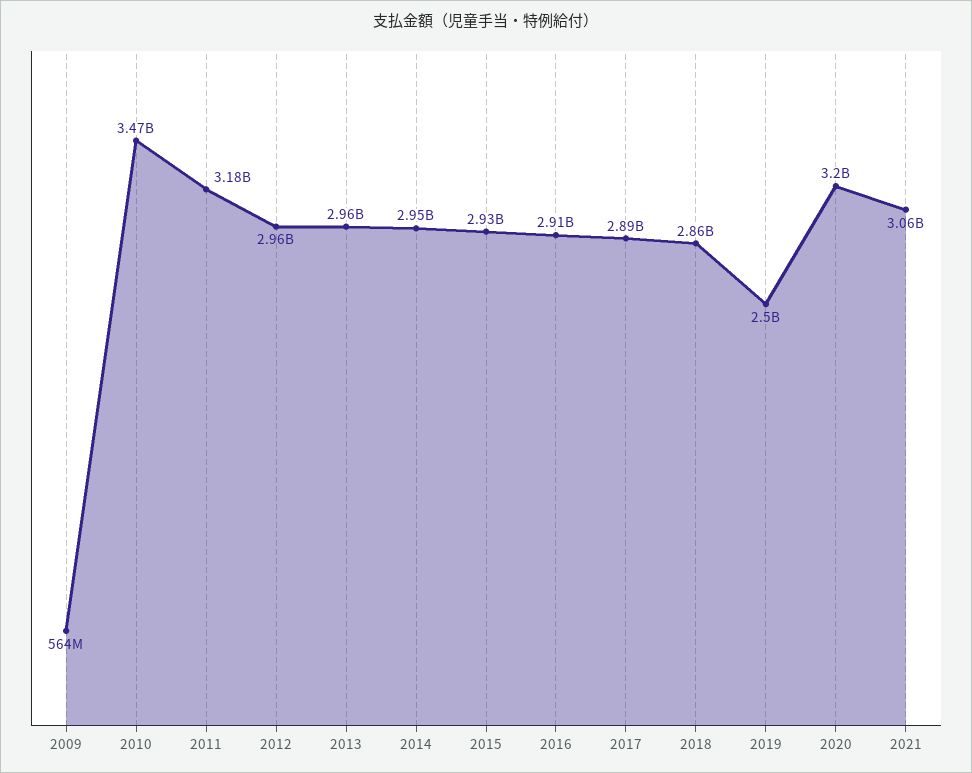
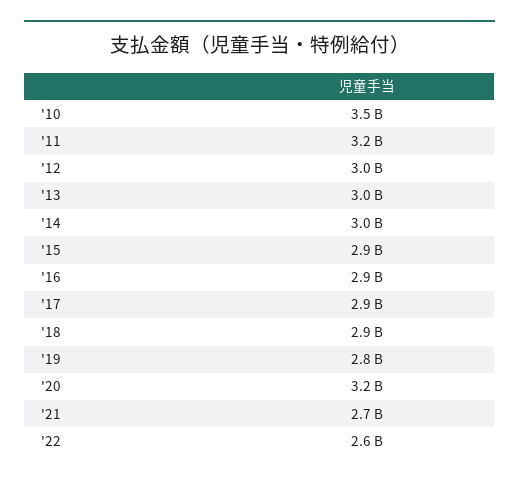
2009: 564000000 -> none
2019: 2500000000 -> 2800000000
2021: 3060000000 -> 2700000000
'22: none -> 2600000000

